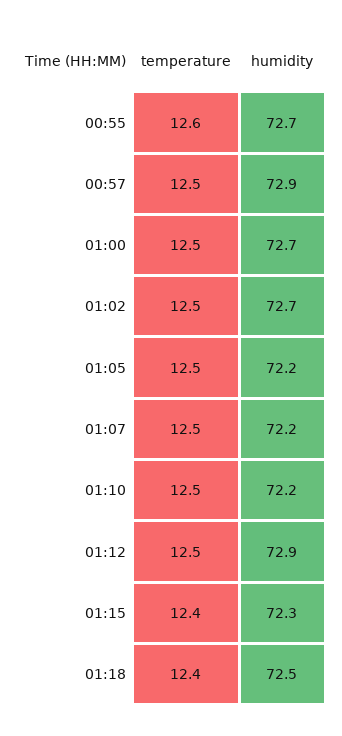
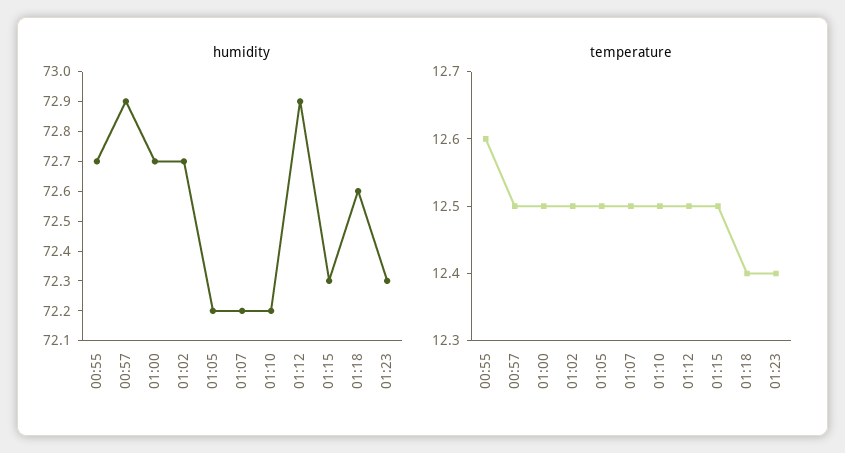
temperature, 01:15: 12.4 -> 12.5
humidity, 01:18: 72.5 -> 72.6
humidity, 01:23: none -> 72.3
temperature, 01:23: none -> 12.4

